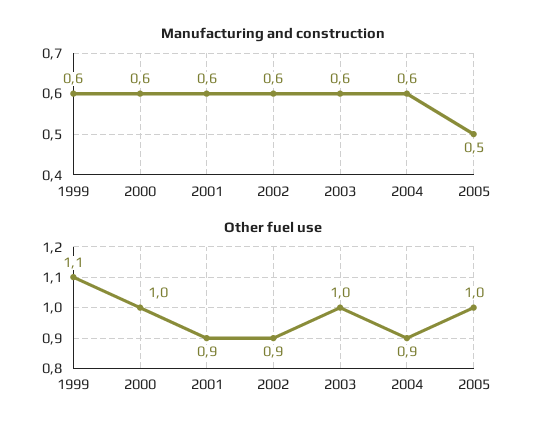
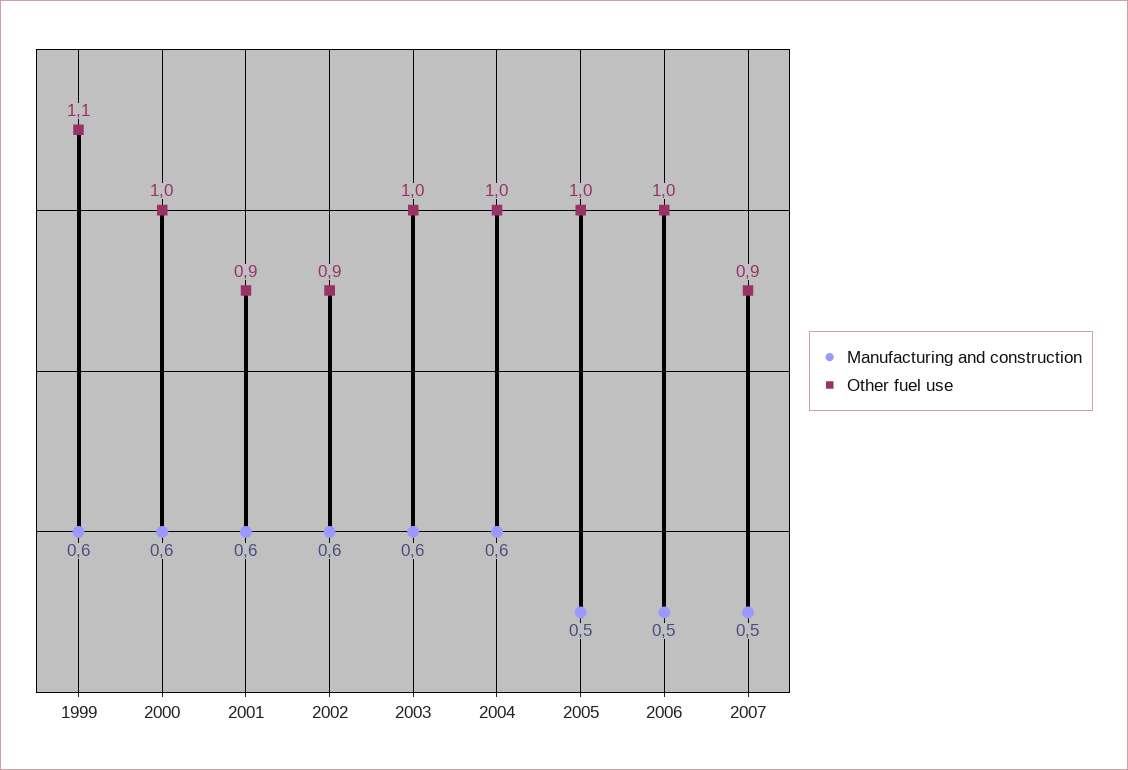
Other fuel use, 2004: 0.9 -> 1
Manufacturing and construction, 2006: none -> 0.5
Other fuel use, 2006: none -> 1
Manufacturing and construction, 2007: none -> 0.5
Other fuel use, 2007: none -> 0.9

